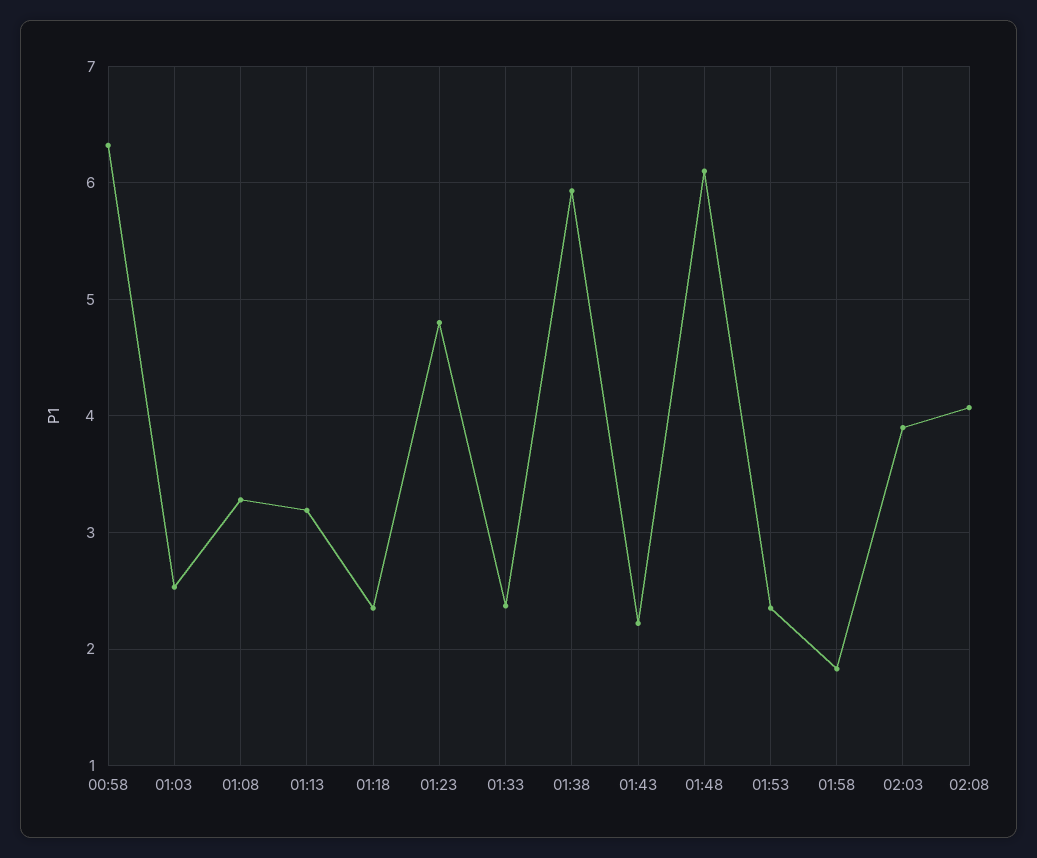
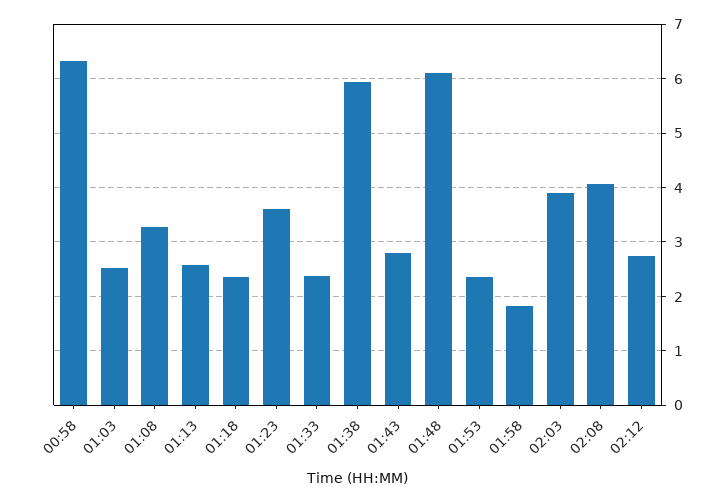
01:13: 3.2 -> 2.6
01:23: 4.8 -> 3.6
01:43: 2.2 -> 2.8
02:12: none -> 2.8

